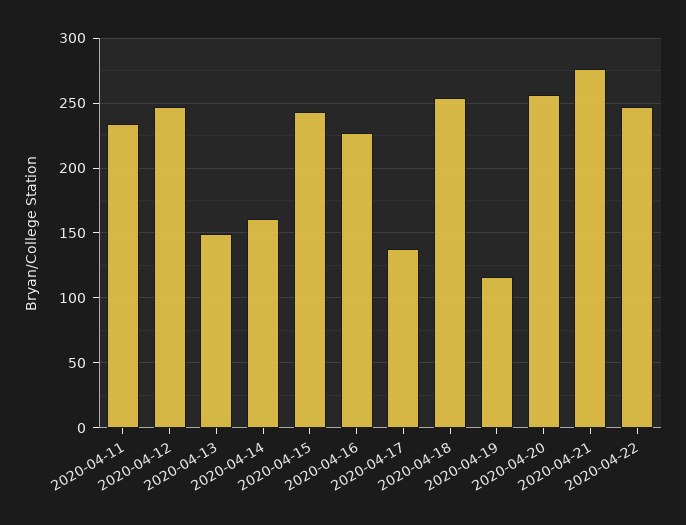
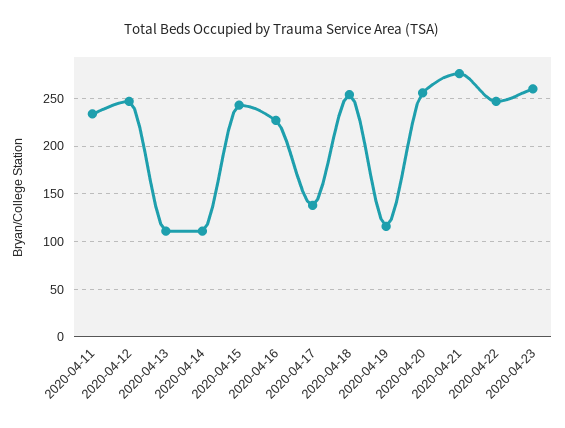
2020-04-13: 150 -> 110
2020-04-14: 160 -> 110
2020-04-23: none -> 260

